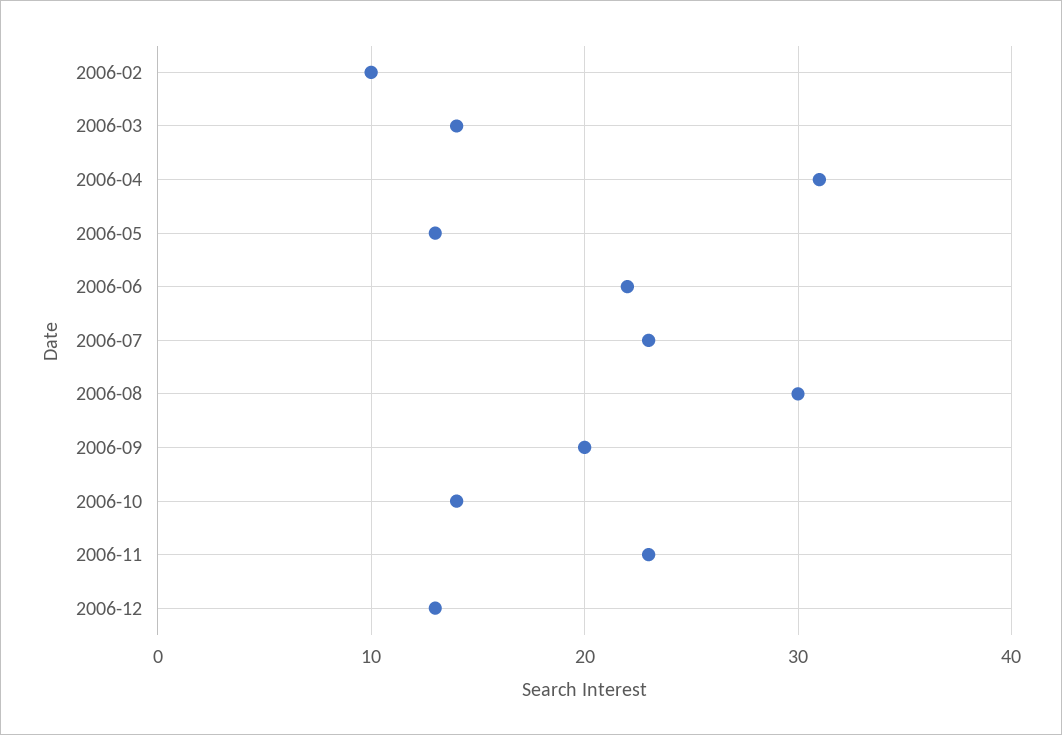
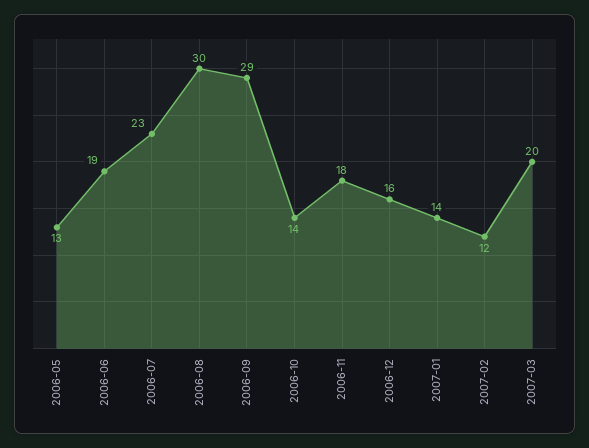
2006-02: 10 -> none
2006-03: 14 -> none
2006-04: 31 -> none
2006-06: 22 -> 19
2006-09: 20 -> 29
2006-11: 23 -> 18
2006-12: 13 -> 16
2007-01: none -> 14
2007-02: none -> 12
2007-03: none -> 20

